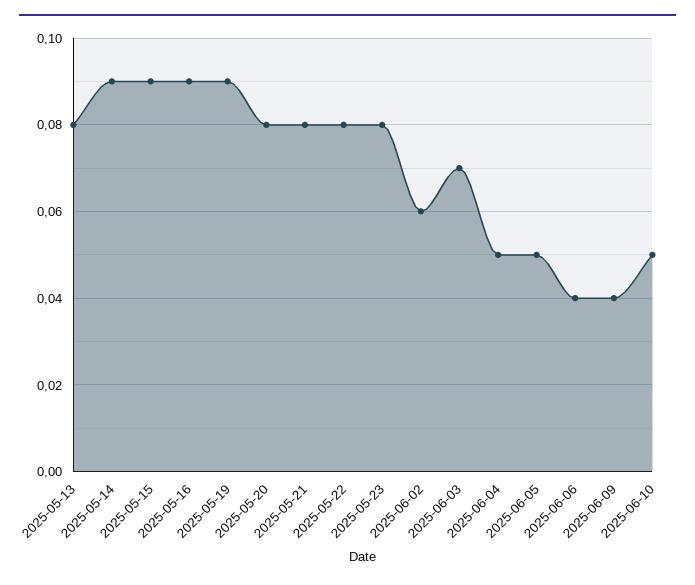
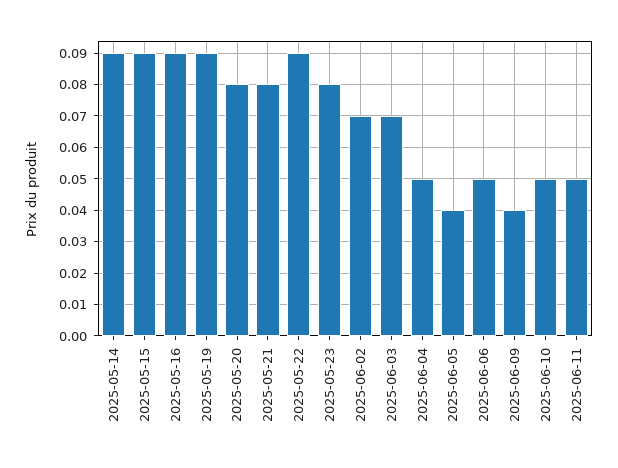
2025-05-13: 0.08 -> none
2025-05-22: 0.08 -> 0.09
2025-06-02: 0.06 -> 0.07
2025-06-05: 0.05 -> 0.04
2025-06-06: 0.04 -> 0.05
2025-06-11: none -> 0.05

